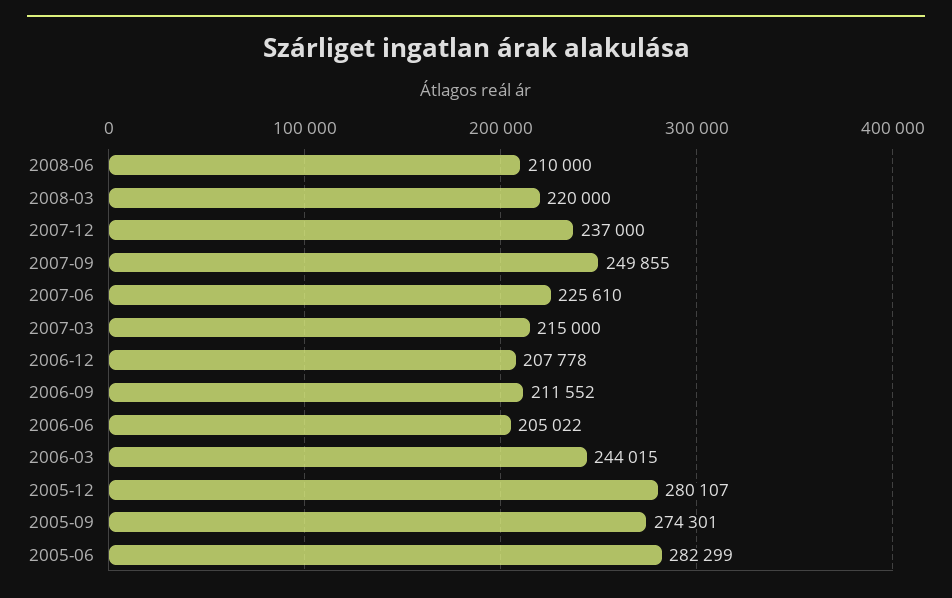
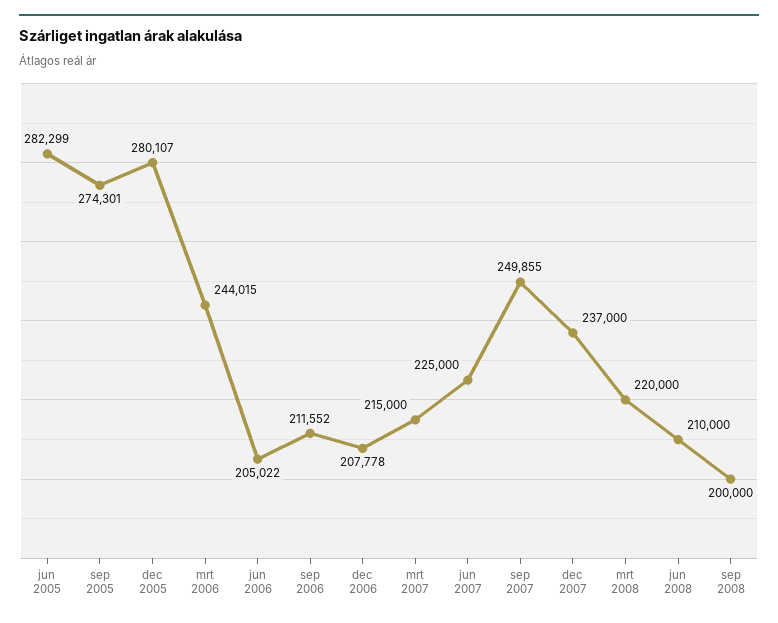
2007-06: 225610 -> 225000
sep 2008: none -> 200000

